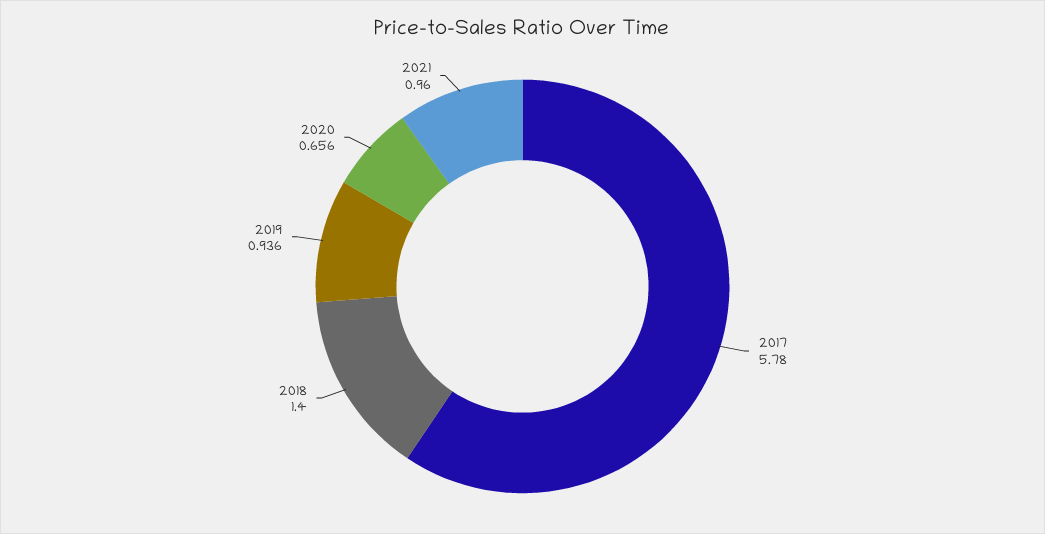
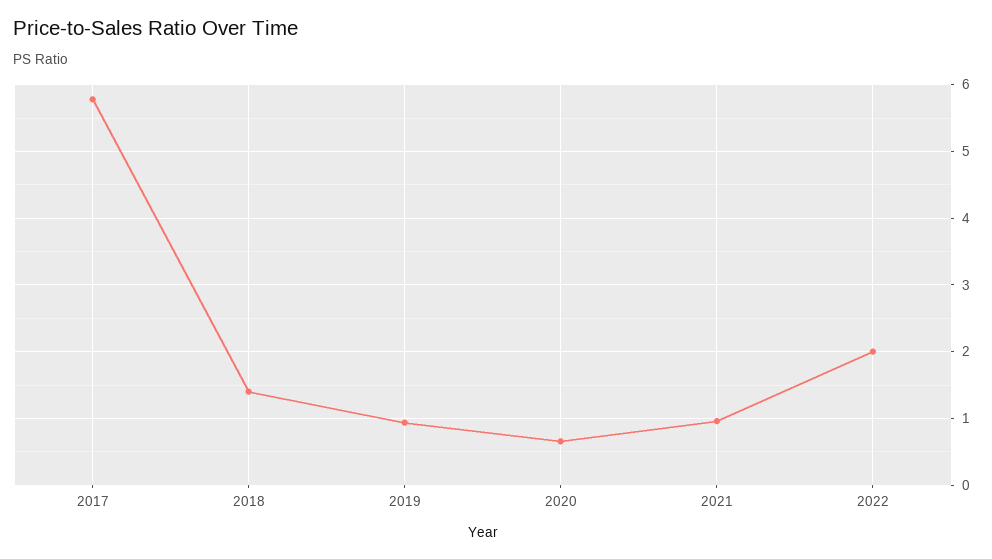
2022: none -> 2

